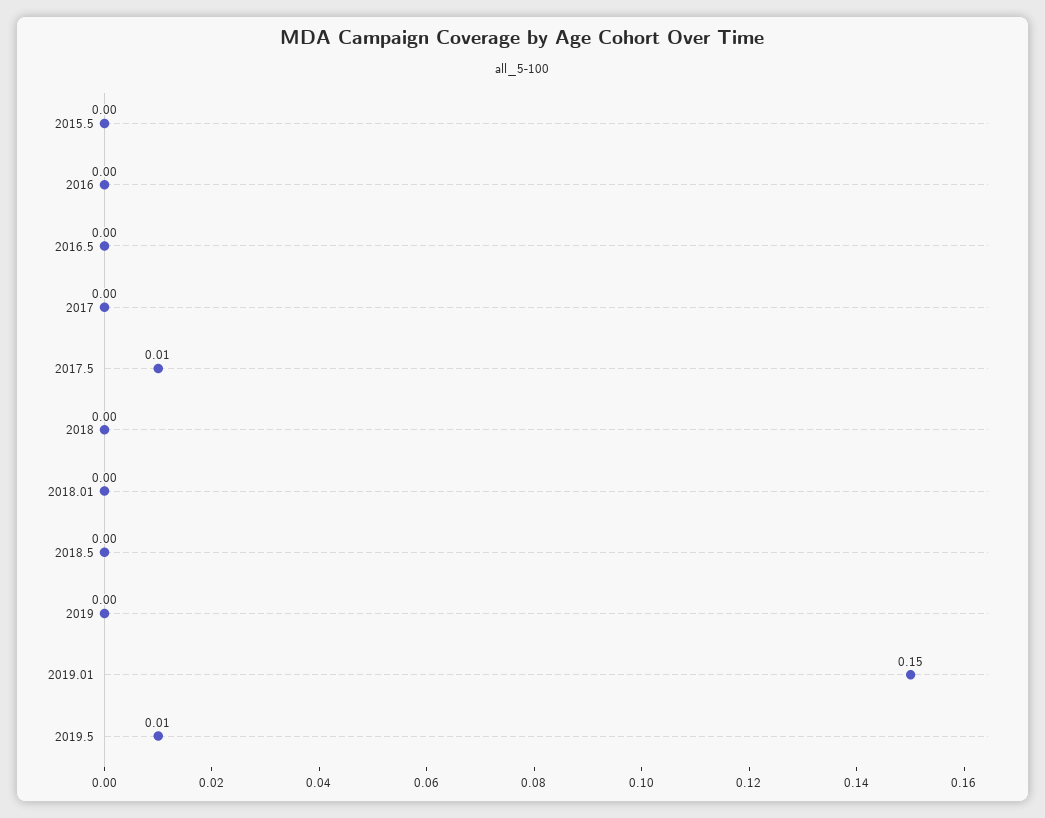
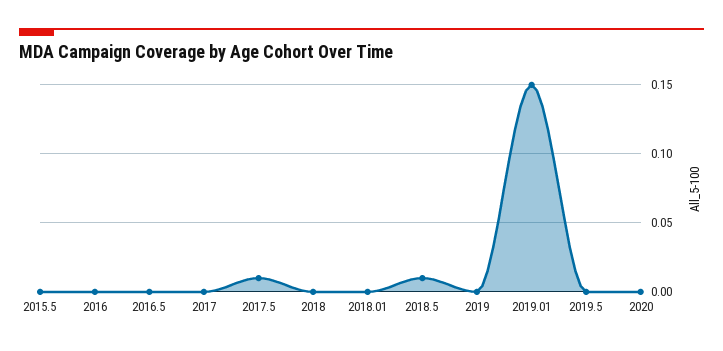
2018.5: 0 -> 0.01
2019.5: 0.01 -> 0
2020: none -> 0

